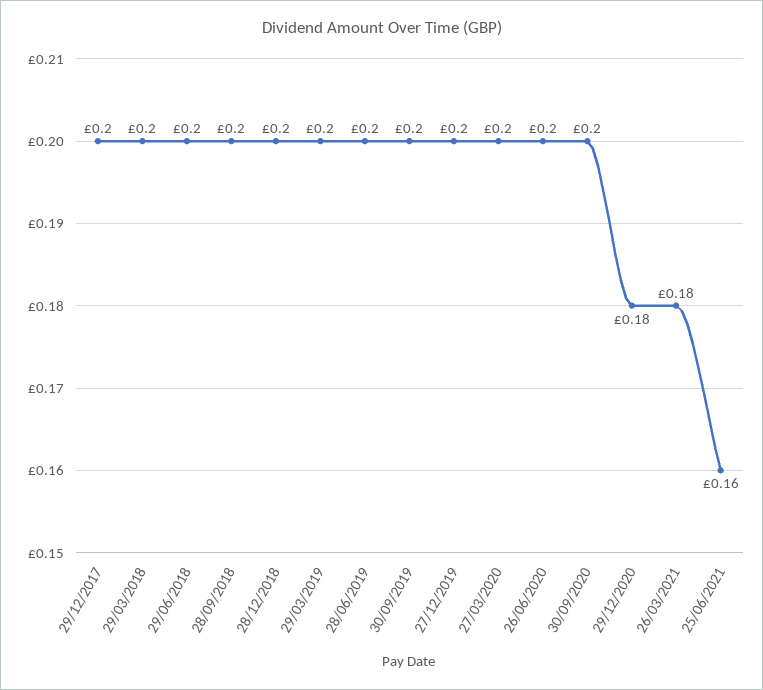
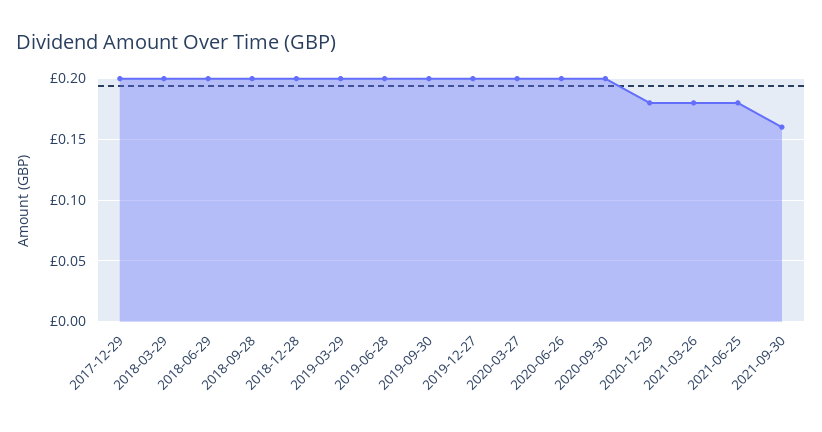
25/06/2021: 0.16 -> 0.18
2021-09-30: none -> 0.16

